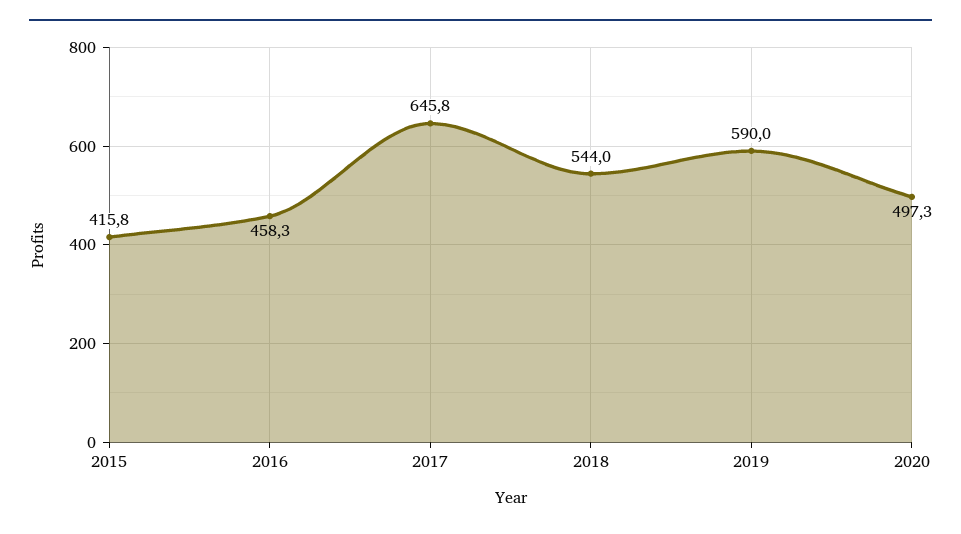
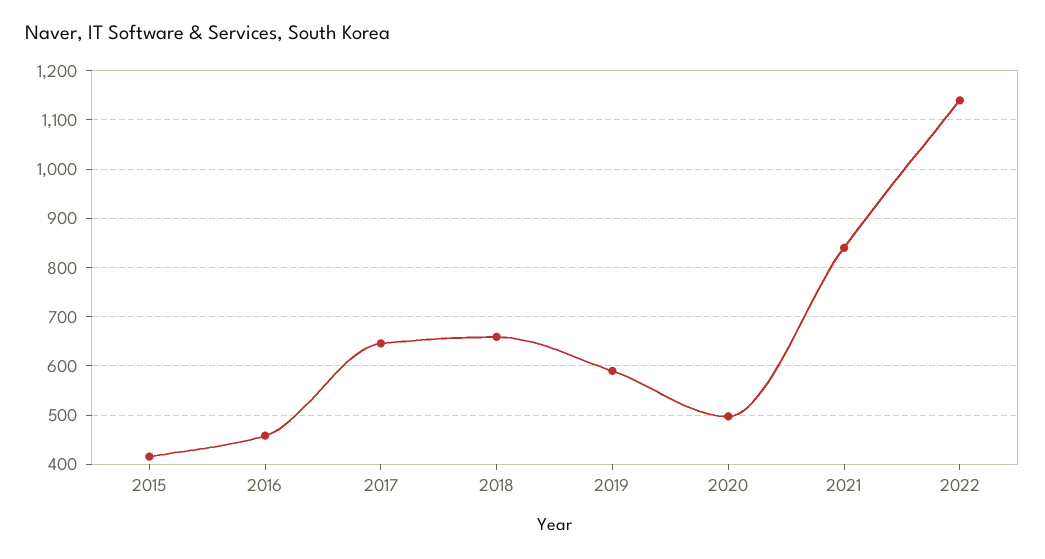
2018: 544 -> 660
2021: none -> 840
2022: none -> 1140

